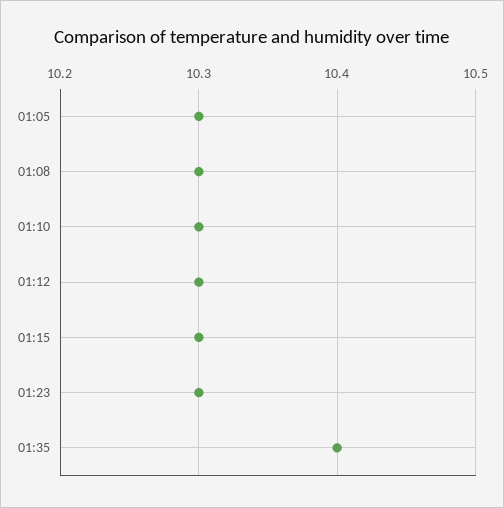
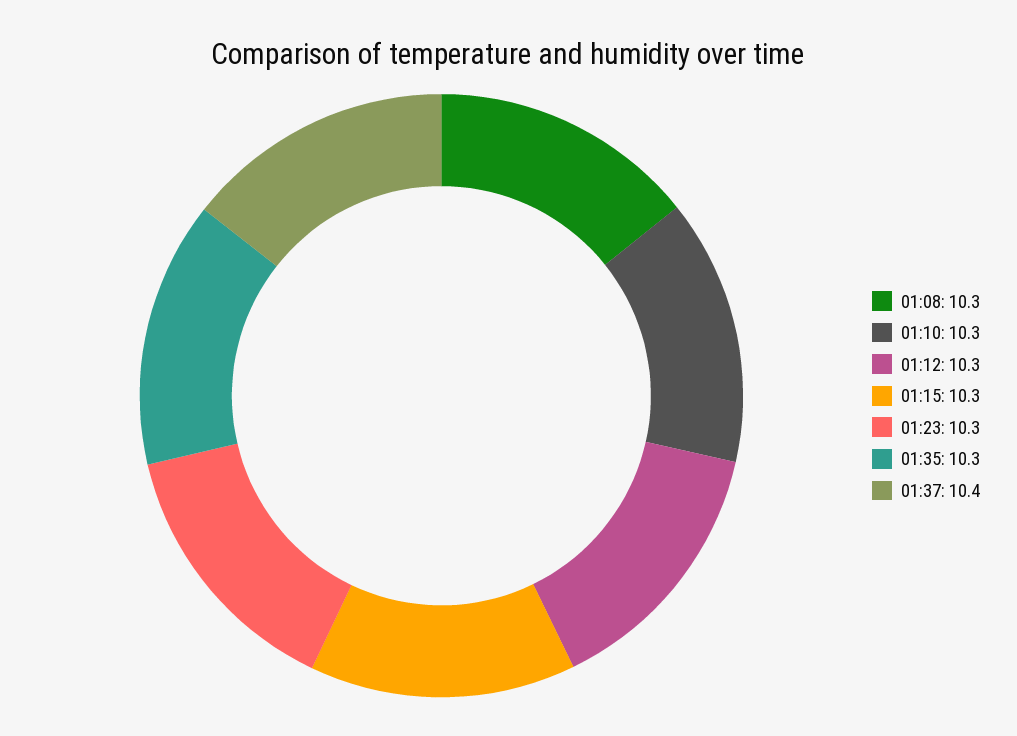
01:05: 10.3 -> none
01:35: 10.4 -> 10.3
01:37: none -> 10.4

